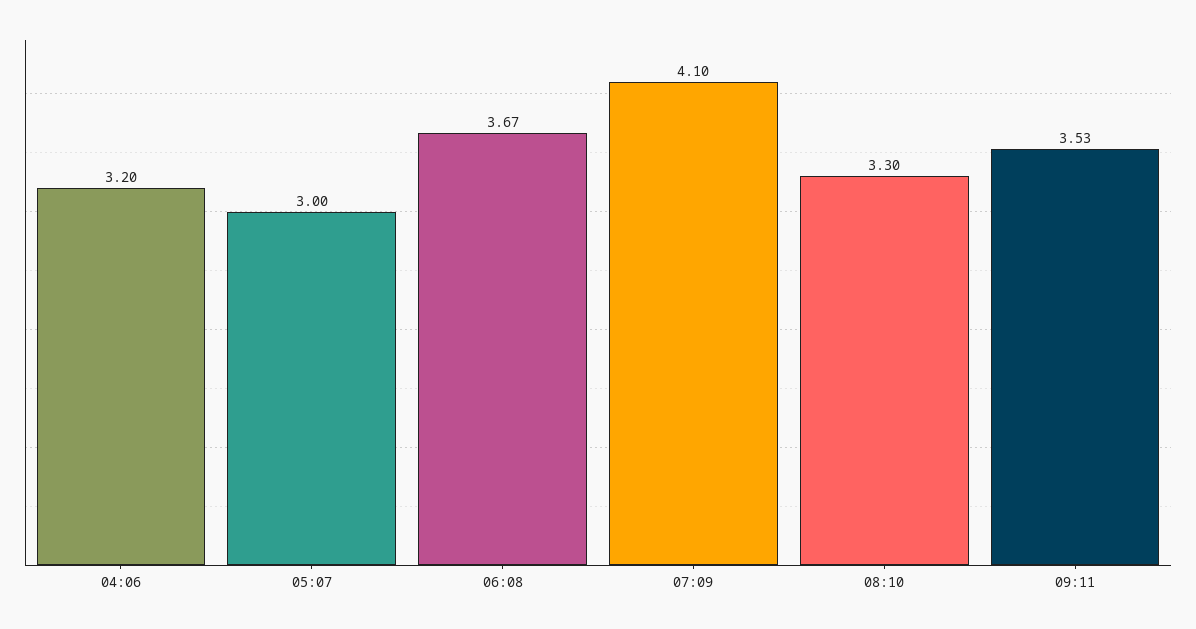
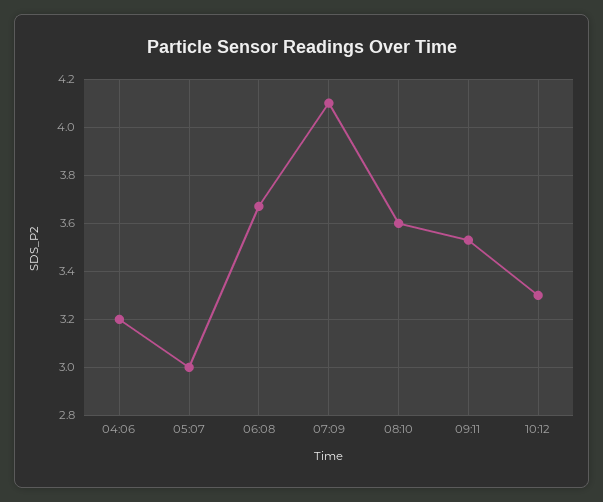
08:10: 3.3 -> 3.6
10:12: none -> 3.3

